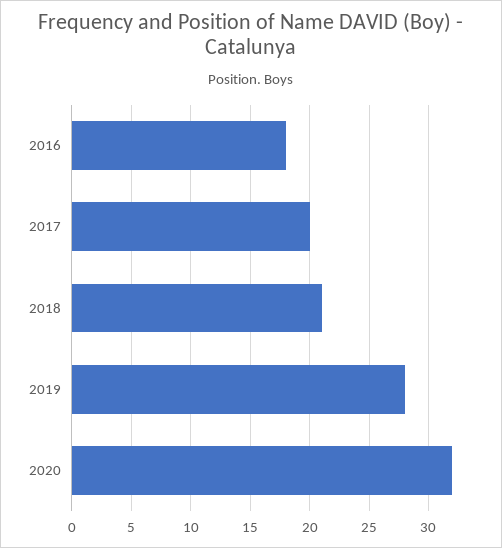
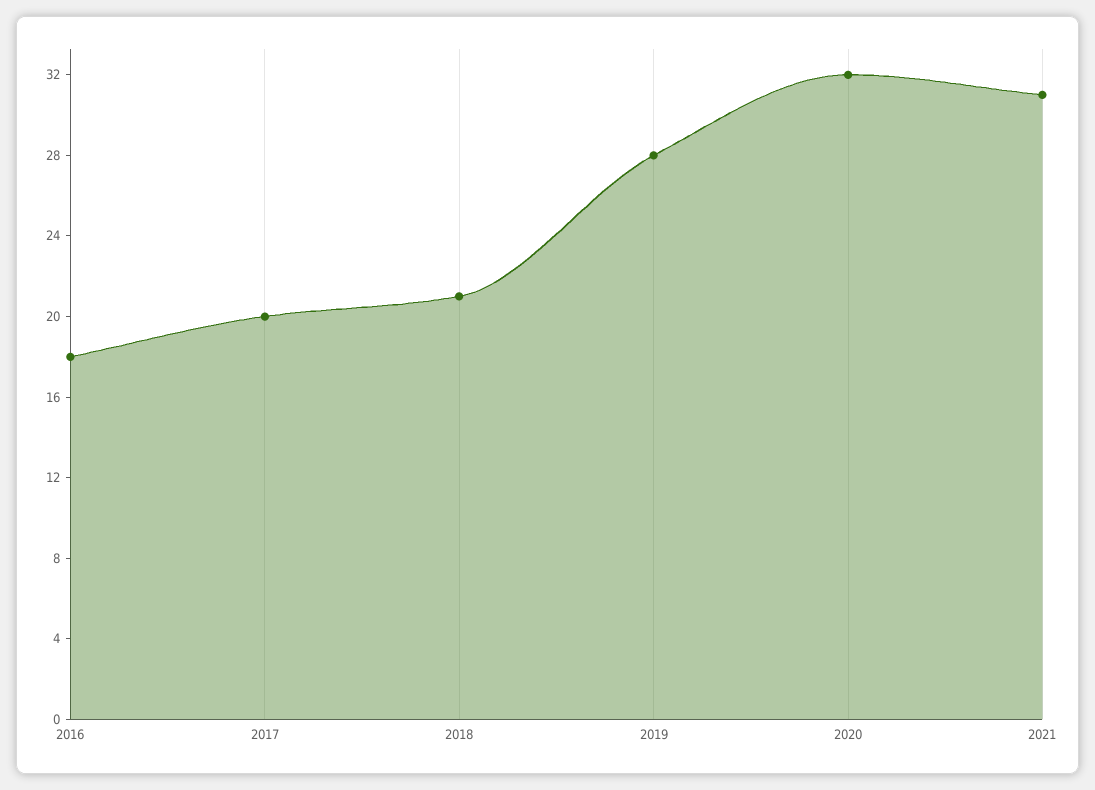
2021: none -> 31

